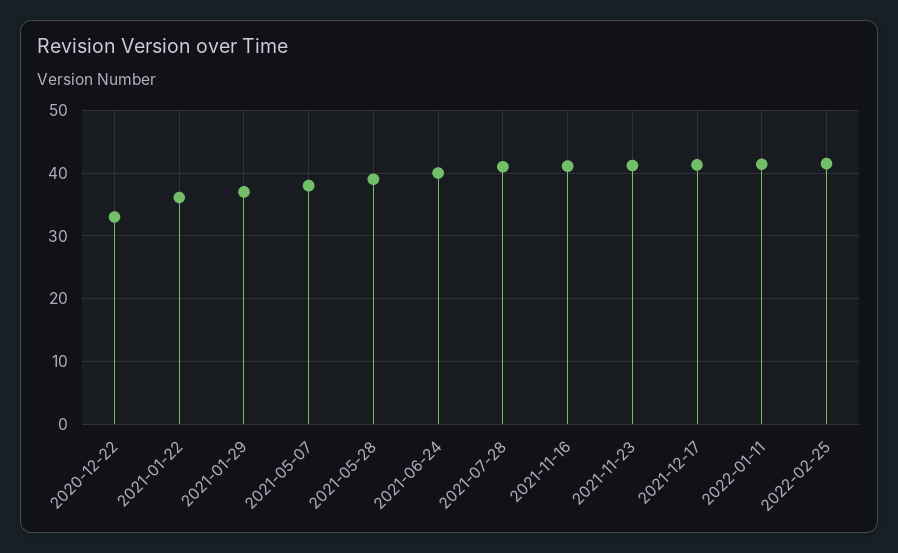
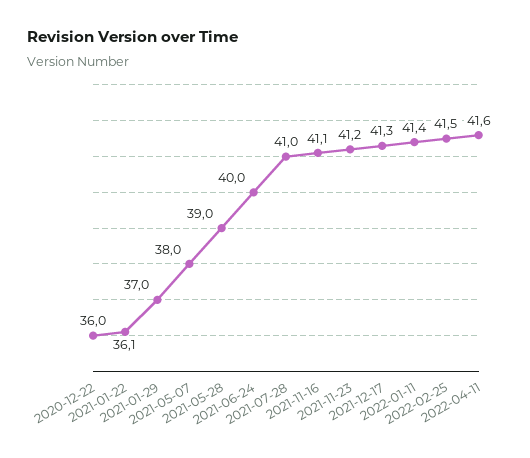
2020-12-22: 33 -> 36
2022-04-11: none -> 41.6

